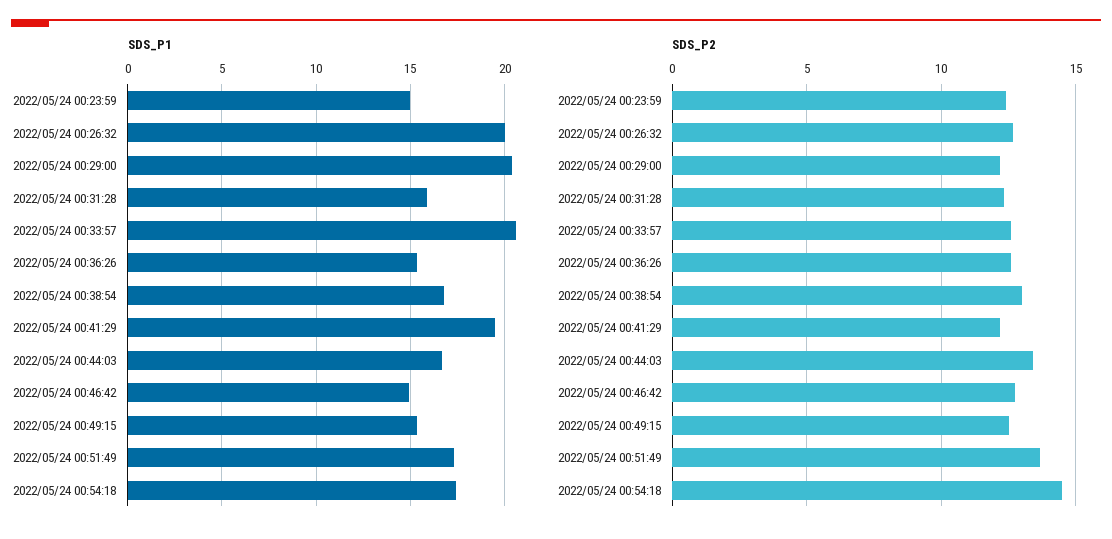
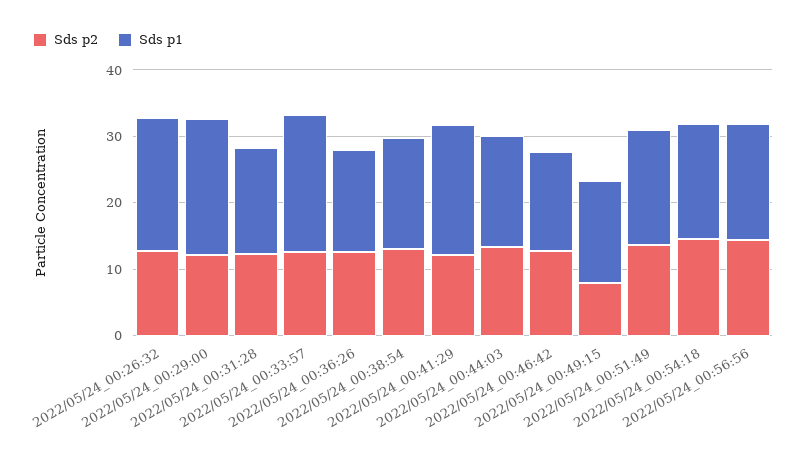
SDS_P1, 2022/05/24 00:23:59: 15 -> none
SDS_P2, 2022/05/24 00:23:59: 12.5 -> none
SDS_P2, 2022/05/24 00:49:15: 12.5 -> 8
SDS_P2, 2022/05/24_00:56:56: none -> 14
SDS_P1, 2022/05/24_00:56:56: none -> 18

